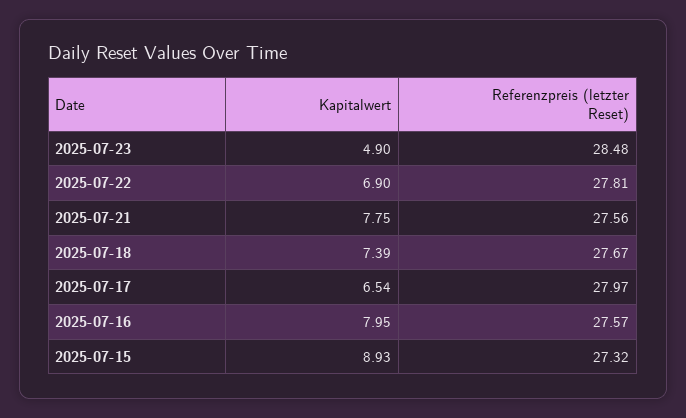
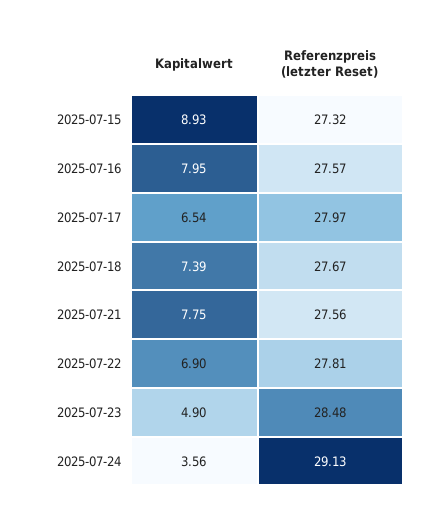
Kapitalwert, 2025-07-24: none -> 3.56
Referenzpreis (letzter Reset), 2025-07-24: none -> 29.13

